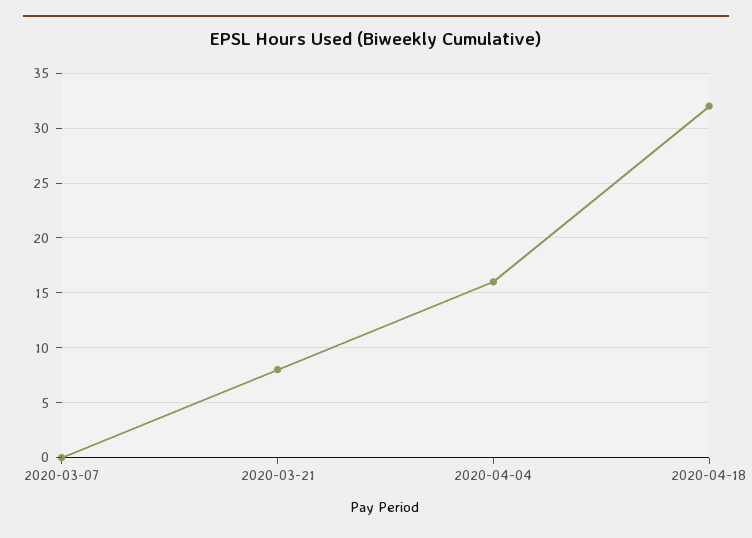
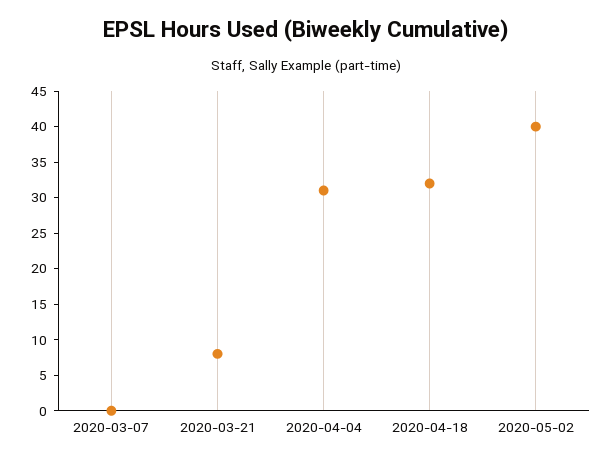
2020-04-04: 16 -> 30
2020-05-02: none -> 40

